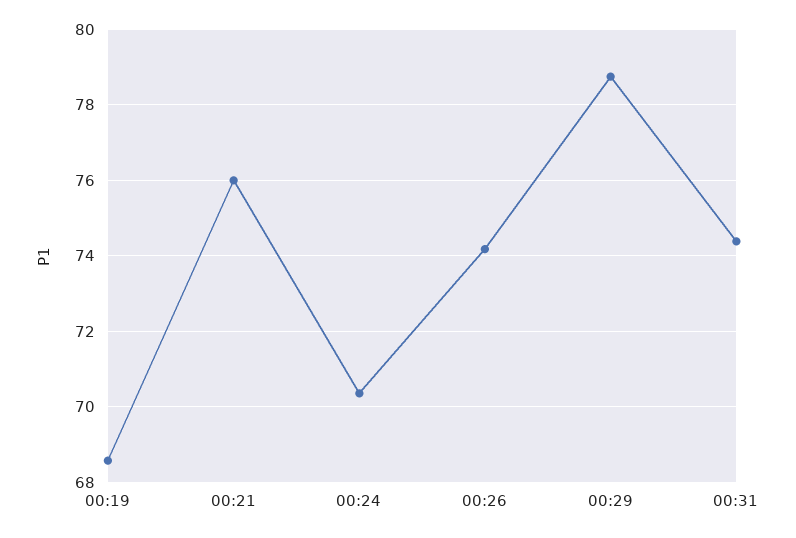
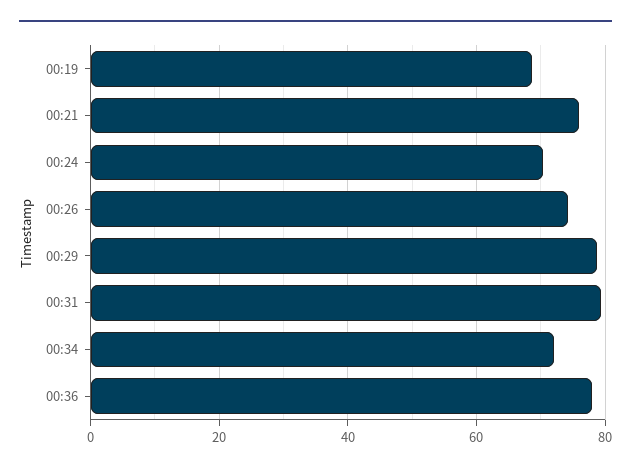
00:31: 74.4 -> 80
00:34: none -> 72
00:36: none -> 78

